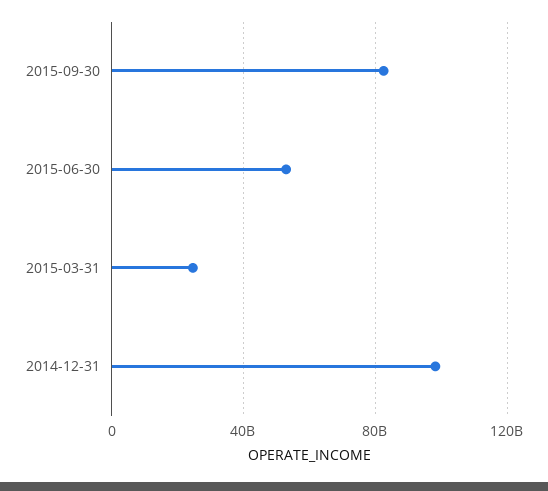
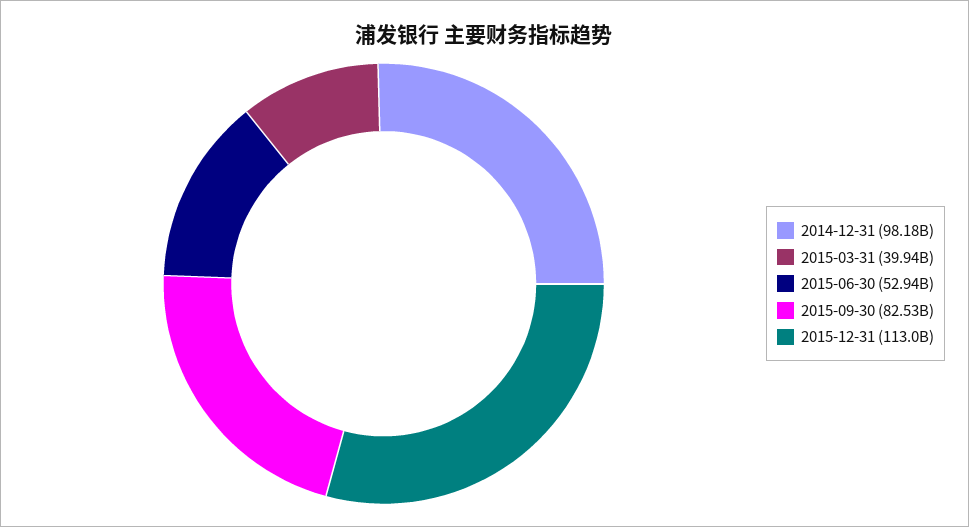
2015-03-31: 25000000000 -> 39940000000
2015-12-31: none -> 113000000000

